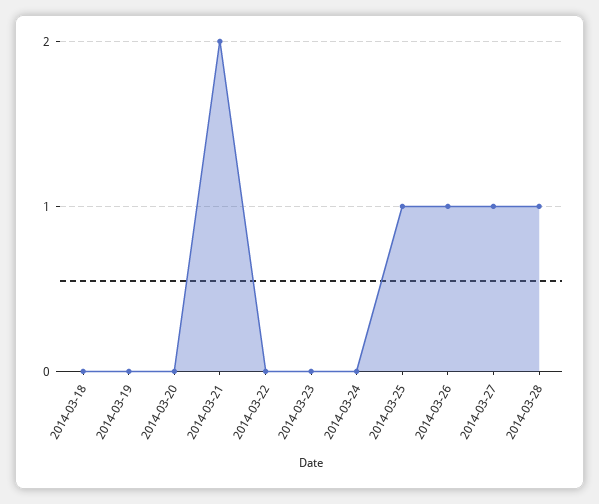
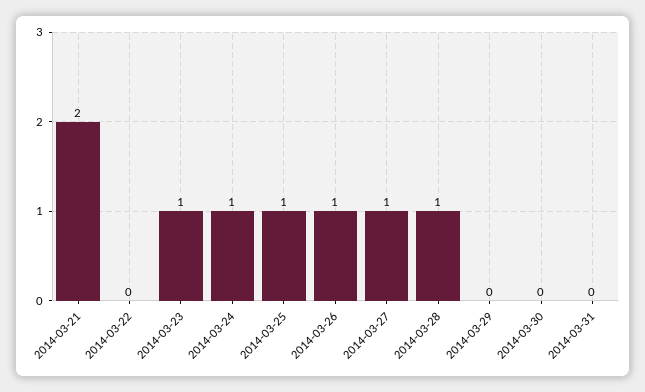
2014-03-18: 0 -> none
2014-03-19: 0 -> none
2014-03-20: 0 -> none
2014-03-23: 0 -> 1
2014-03-24: 0 -> 1
2014-03-29: none -> 0
2014-03-30: none -> 0
2014-03-31: none -> 0

